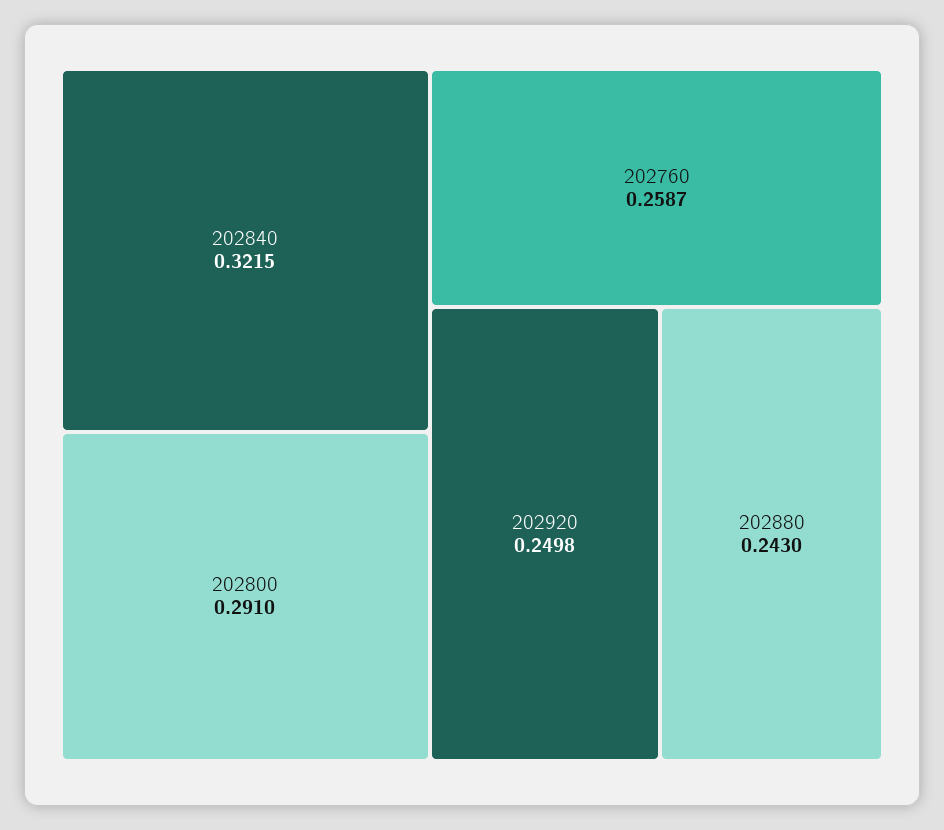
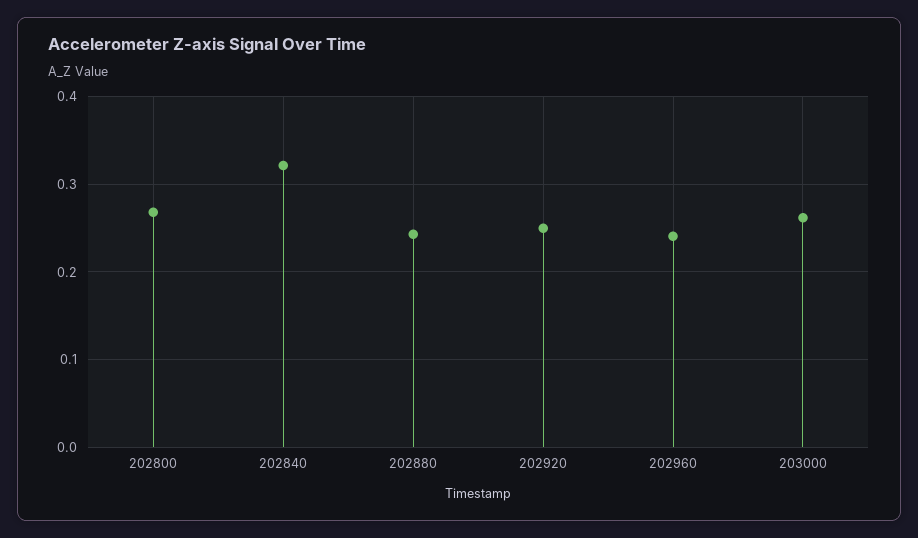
202800: 0.291 -> 0.27
202760: 0.2587 -> none
202960: none -> 0.24
203000: none -> 0.26

